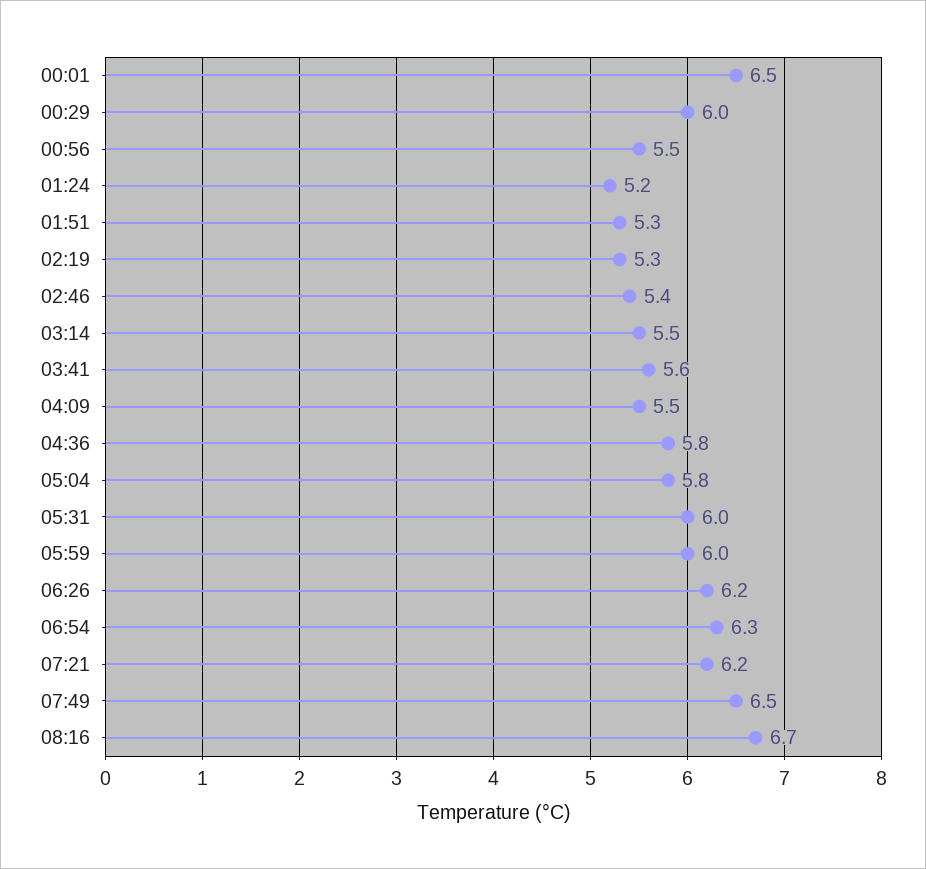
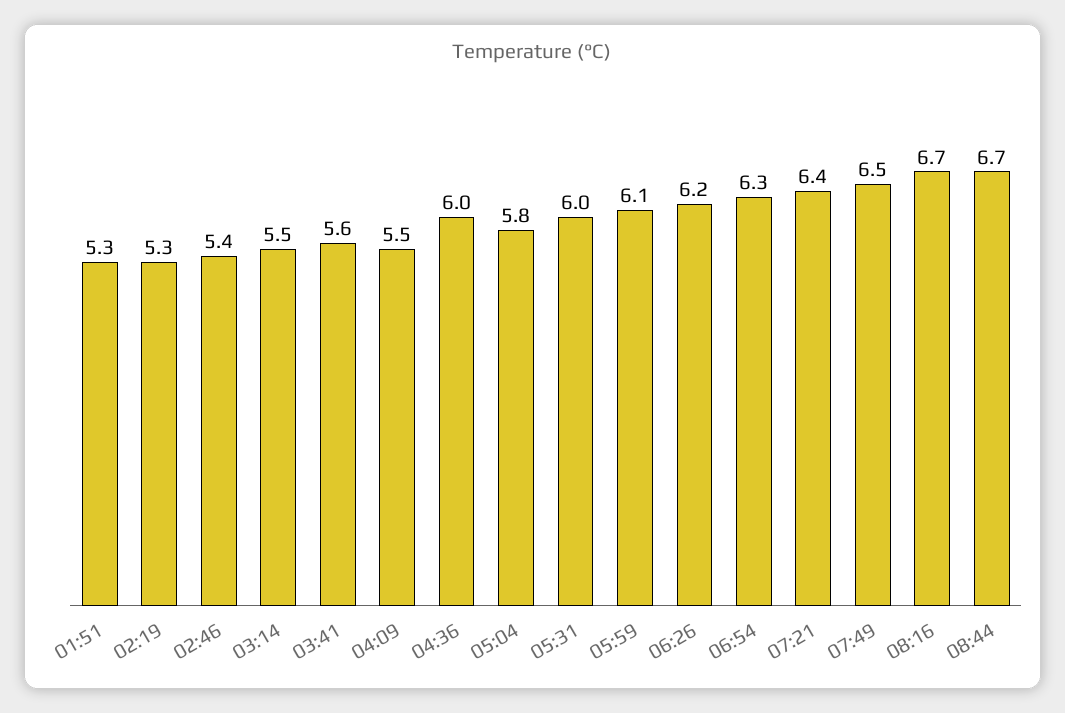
00:01: 6.5 -> none
00:29: 6 -> none
00:56: 5.5 -> none
01:24: 5.2 -> none
04:36: 5.8 -> 6
05:59: 6 -> 6.1
07:21: 6.2 -> 6.4
08:44: none -> 6.7

